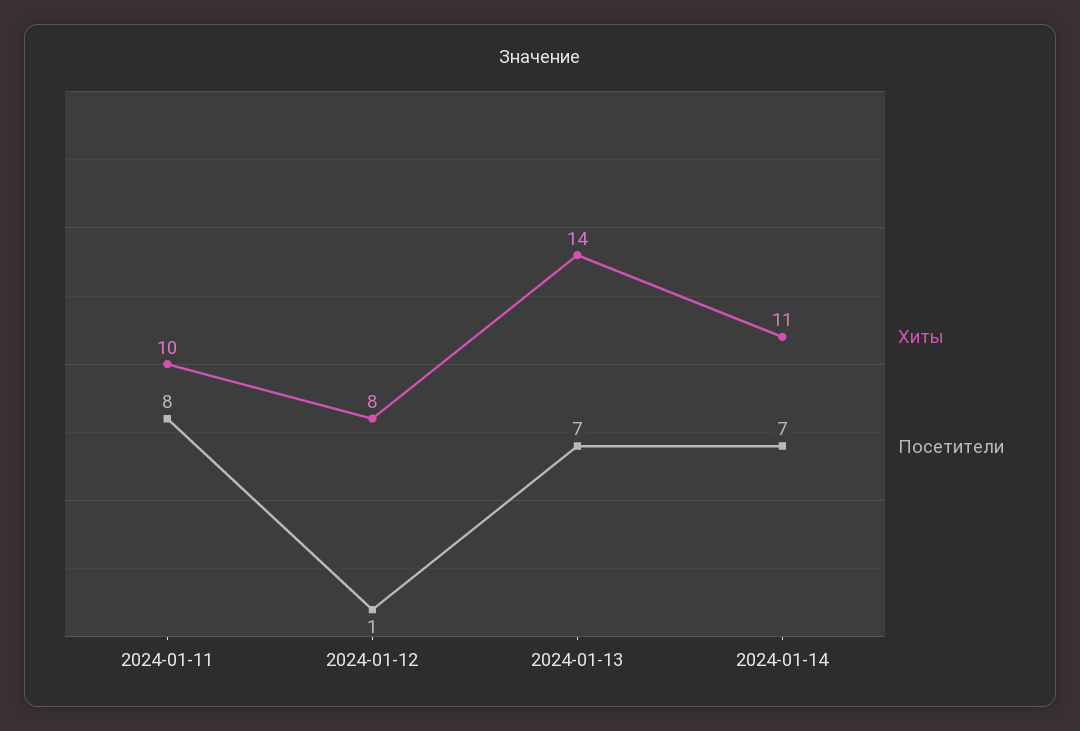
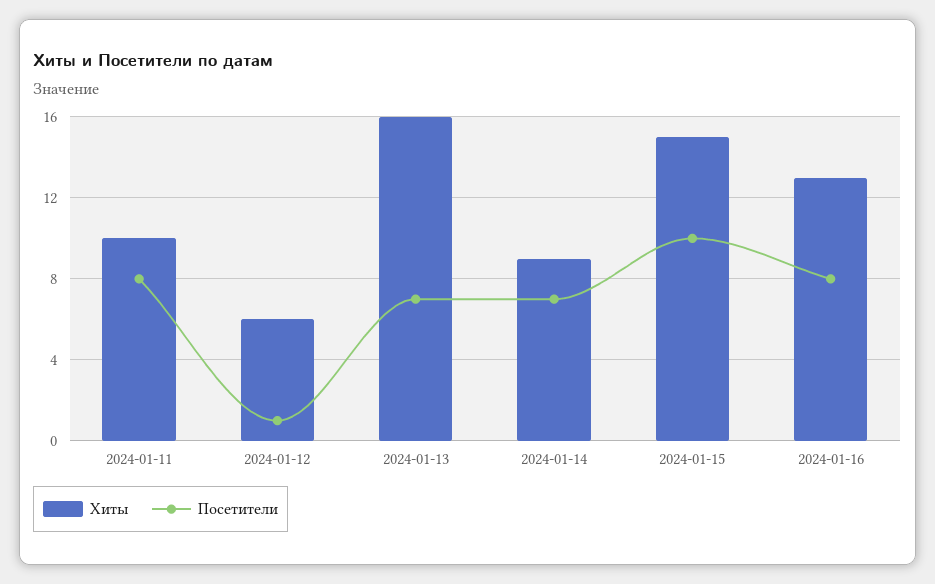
Хиты, 2024-01-12: 8 -> 6
Хиты, 2024-01-13: 14 -> 16
Хиты, 2024-01-14: 11 -> 9
Хиты, 2024-01-15: none -> 15
Посетители, 2024-01-15: none -> 10
Хиты, 2024-01-16: none -> 13
Посетители, 2024-01-16: none -> 8

